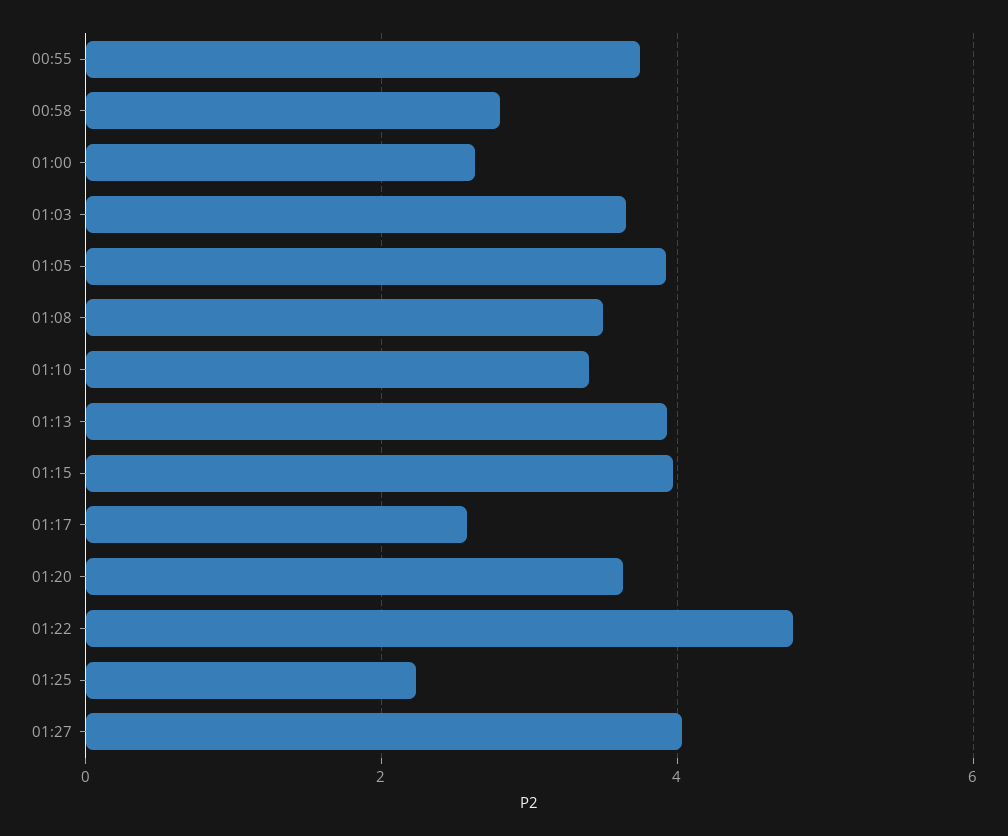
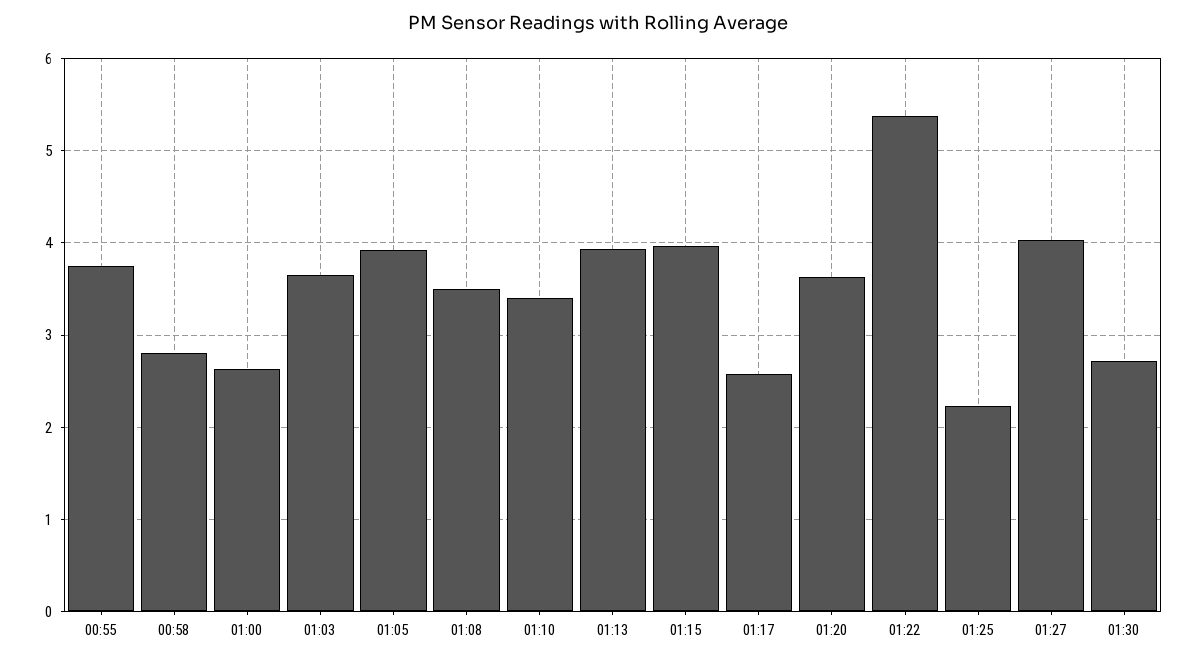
01:22: 4.8 -> 5.4
01:30: none -> 2.7

